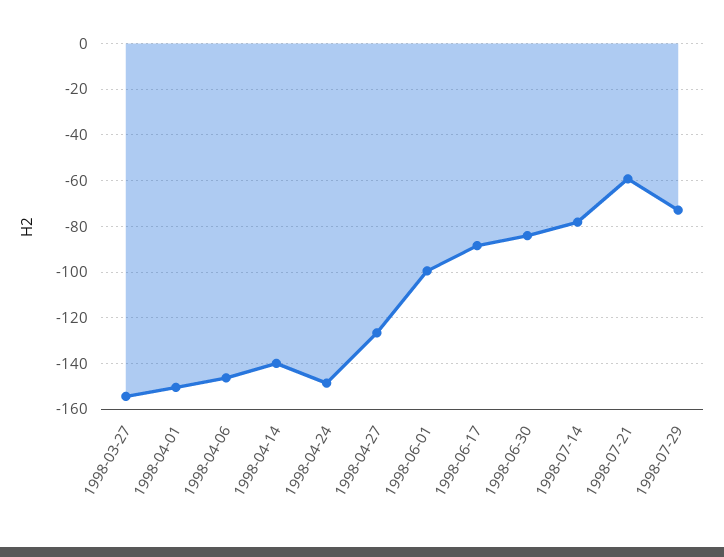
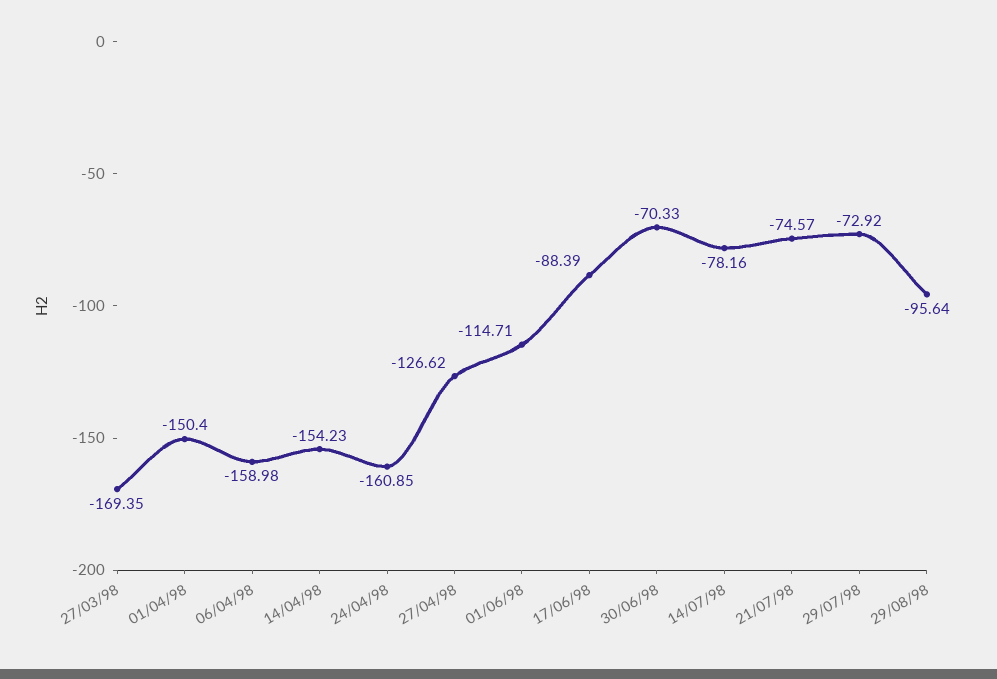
1998-03-27: -155 -> -169.35
1998-04-06: -145 -> -158.98
1998-04-14: -140 -> -154.23
1998-04-24: -150 -> -160.85
1998-06-01: -100 -> -114.71
1998-06-30: -85 -> -70.33
1998-07-21: -60 -> -74.57
29/08/98: none -> -95.64

